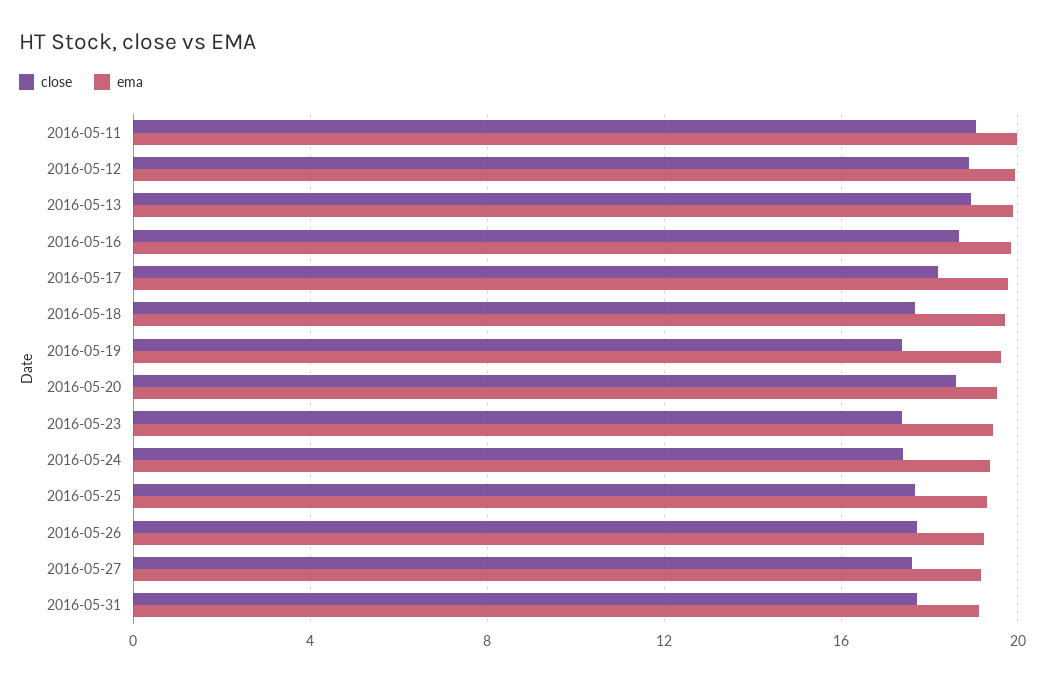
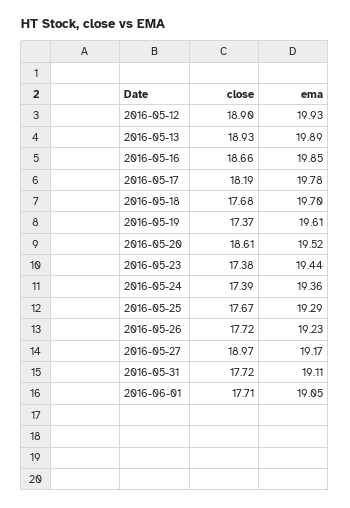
close, 2016-05-11: 19 -> none
ema, 2016-05-11: 20 -> none
close, 2016-05-27: 17.5 -> 18.97
close, 2016-06-01: none -> 17.71
ema, 2016-06-01: none -> 19.05

